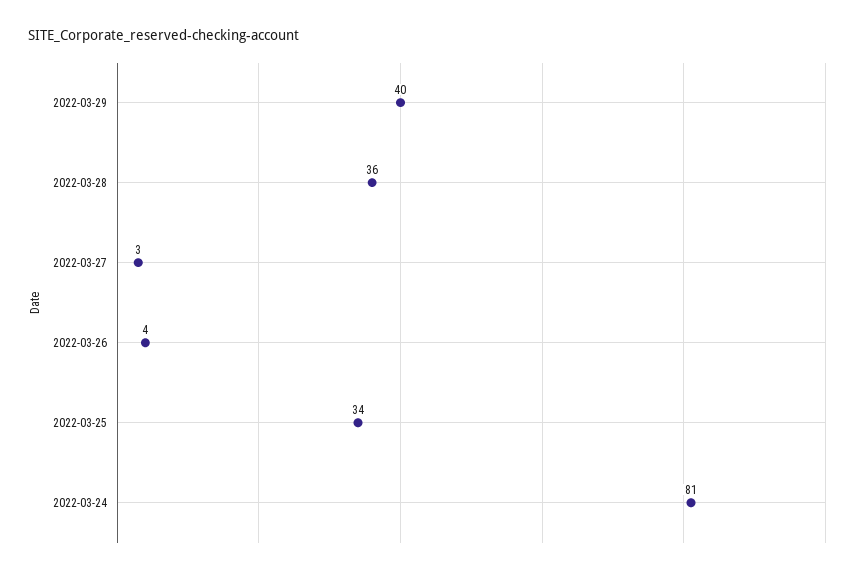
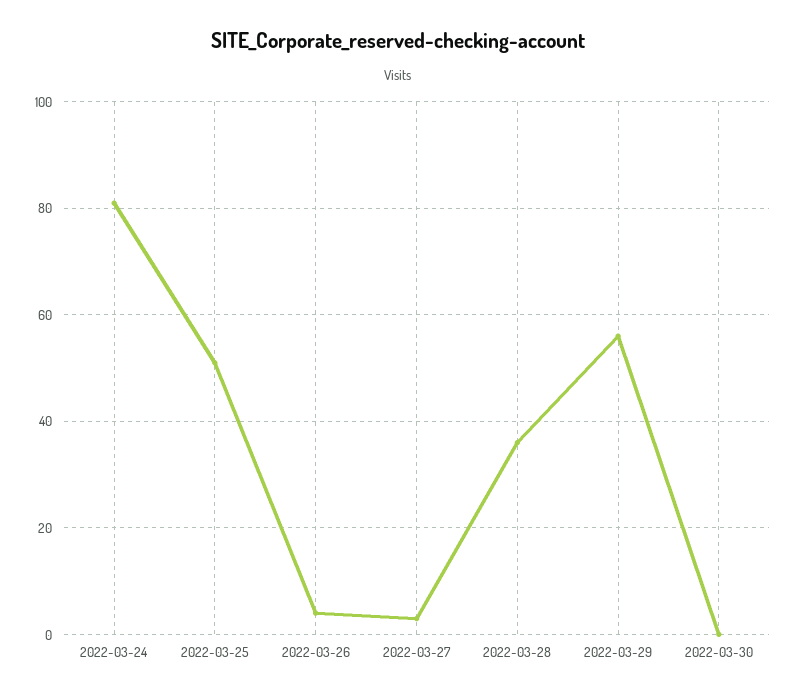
2022-03-29: 40 -> 55
2022-03-25: 34 -> 50
2022-03-30: none -> 0

